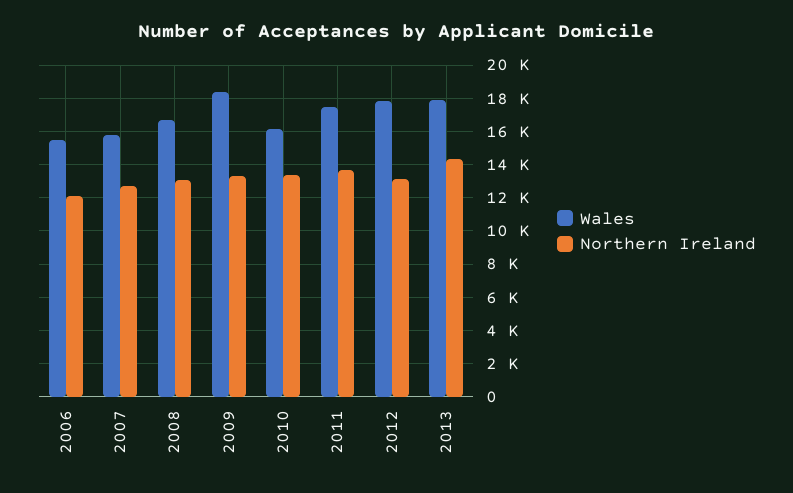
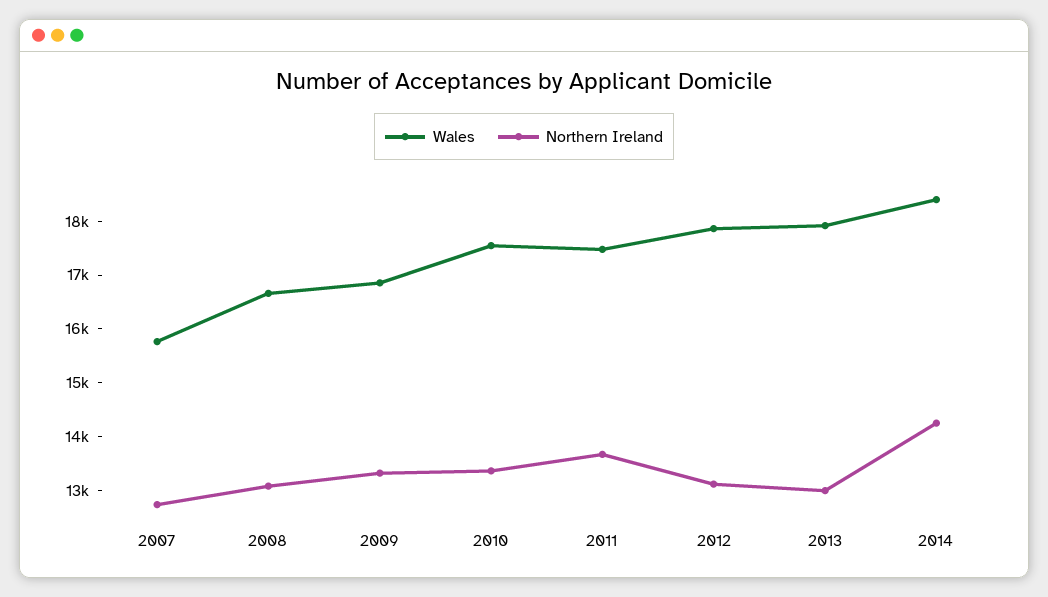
Wales, 2006: 15500 -> none
Northern Ireland, 2006: 12000 -> none
Wales, 2009: 18500 -> 16800
Wales, 2010: 16000 -> 17600
Northern Ireland, 2013: 14500 -> 13000
Wales, 2014: none -> 18400
Northern Ireland, 2014: none -> 14200

